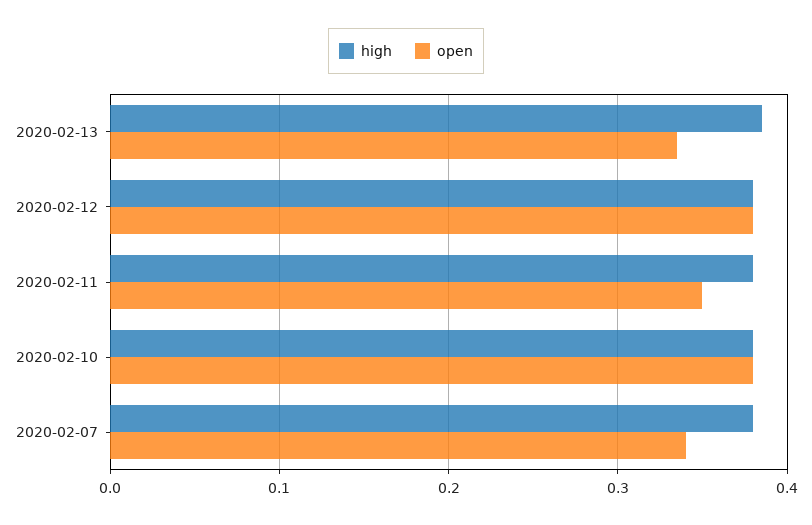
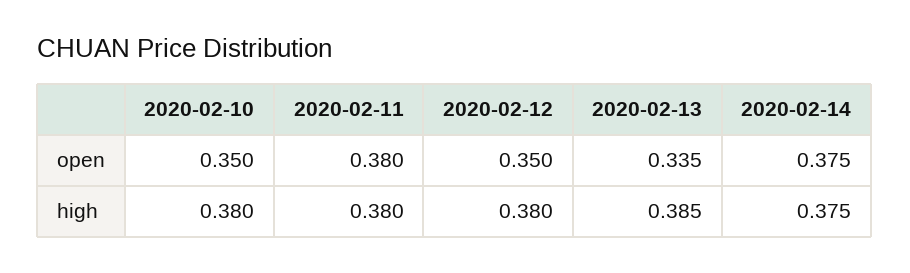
open, 2020-02-12: 0.38 -> 0.35
open, 2020-02-11: 0.35 -> 0.38
open, 2020-02-10: 0.38 -> 0.35
high, 2020-02-07: 0.38 -> none
open, 2020-02-07: 0.34 -> none
open, 2020-02-14: none -> 0.375
high, 2020-02-14: none -> 0.375

